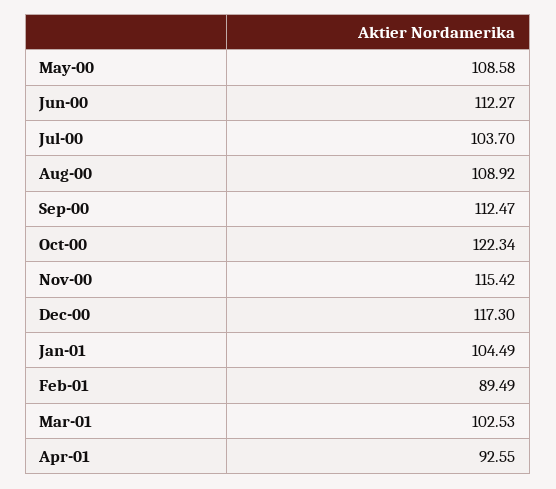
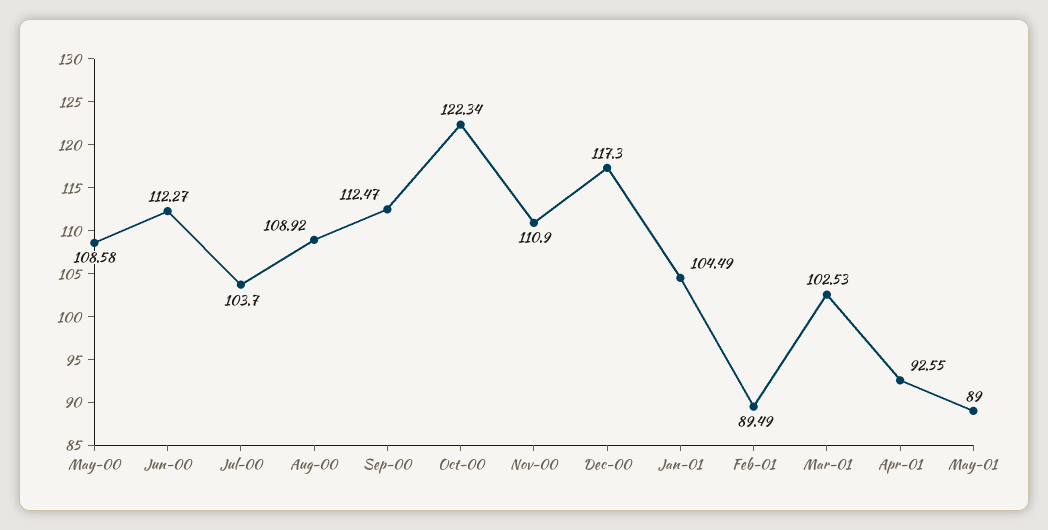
Nov-00: 115.42 -> 110.9
May-01: none -> 89

